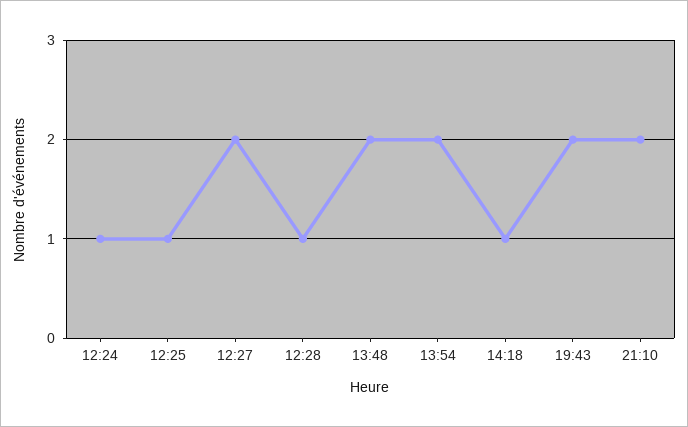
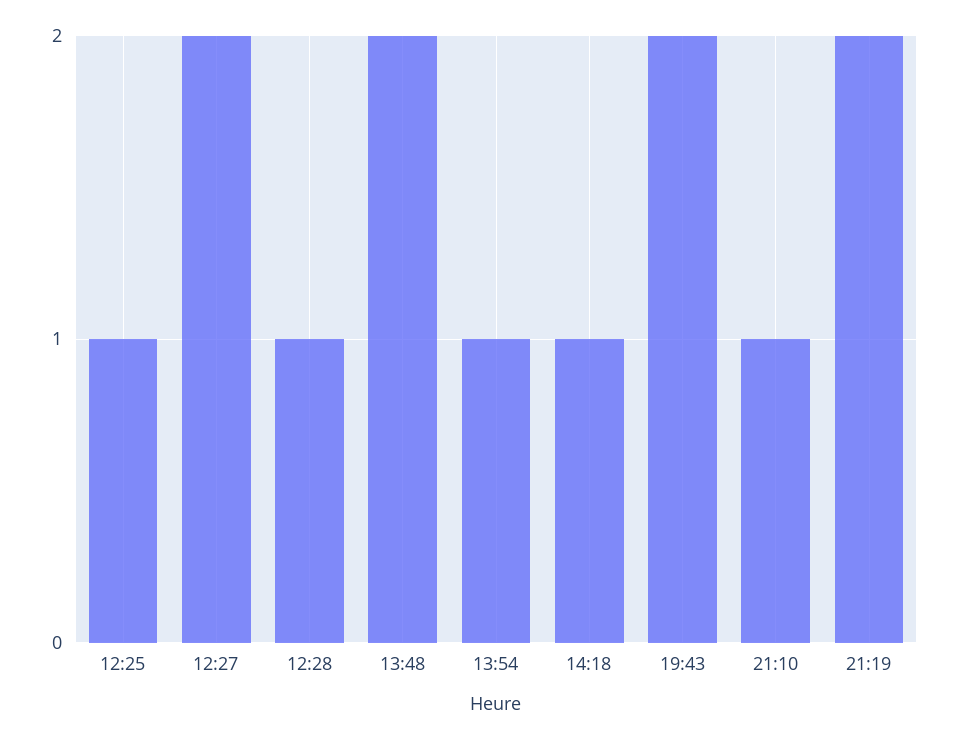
12:24: 1 -> none
13:54: 2 -> 1
21:10: 2 -> 1
21:19: none -> 2

